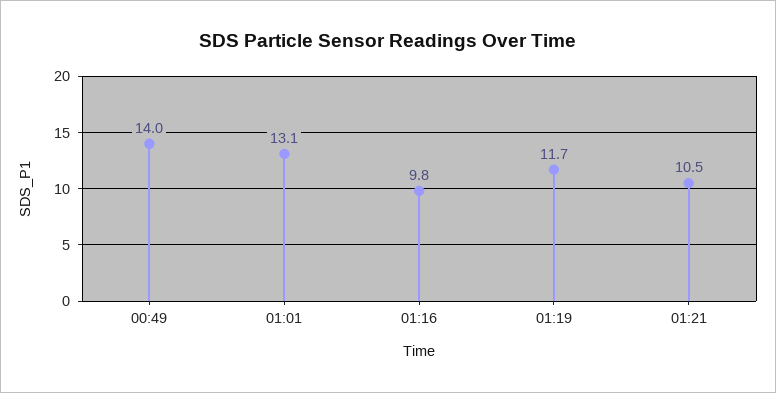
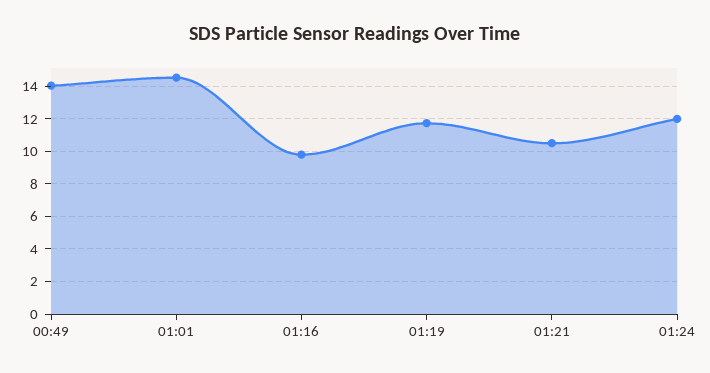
01:01: 13.1 -> 14.5
01:24: none -> 12

